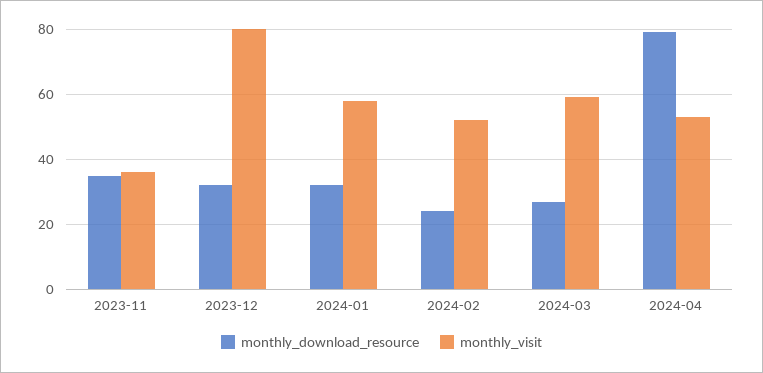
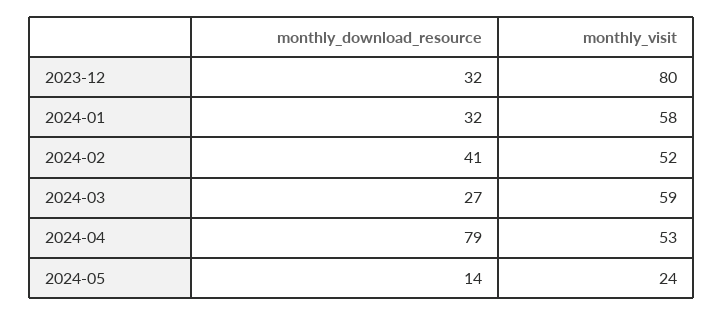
monthly_download_resource, 2023-11: 35 -> none
monthly_visit, 2023-11: 35 -> none
monthly_download_resource, 2024-02: 25 -> 41
monthly_download_resource, 2024-05: none -> 14
monthly_visit, 2024-05: none -> 24

